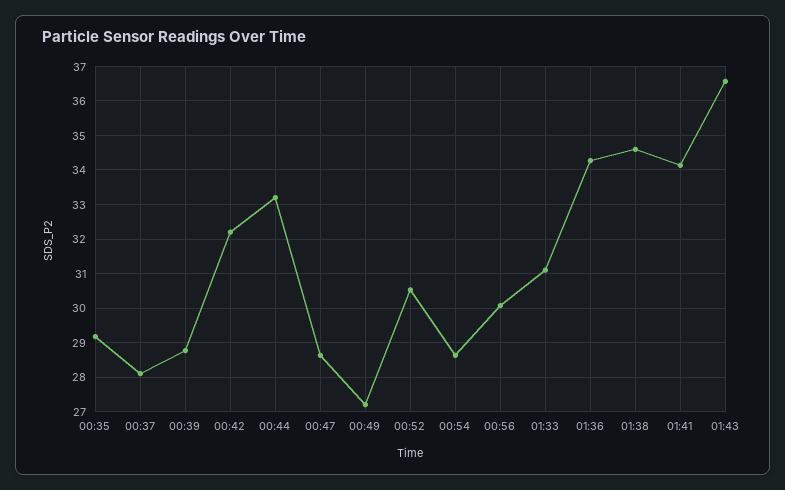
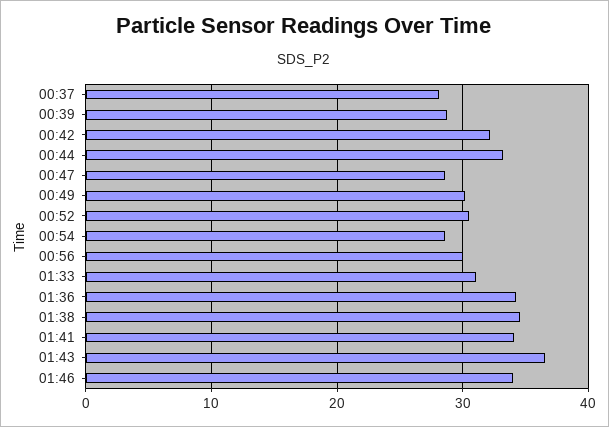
00:35: 29.2 -> none
00:49: 27.2 -> 30
01:46: none -> 34

